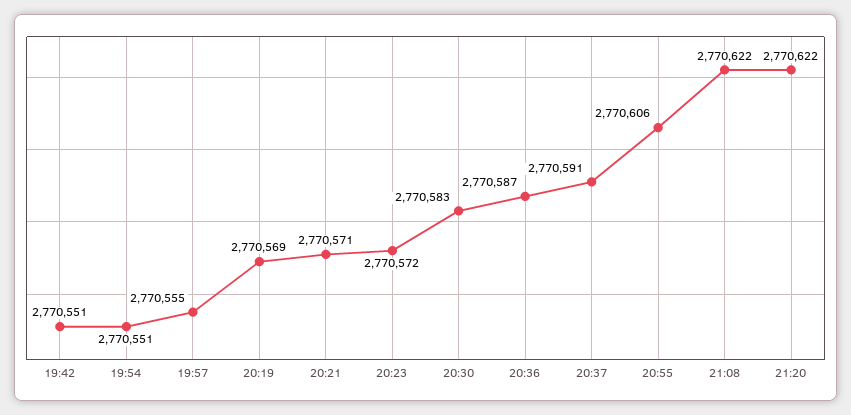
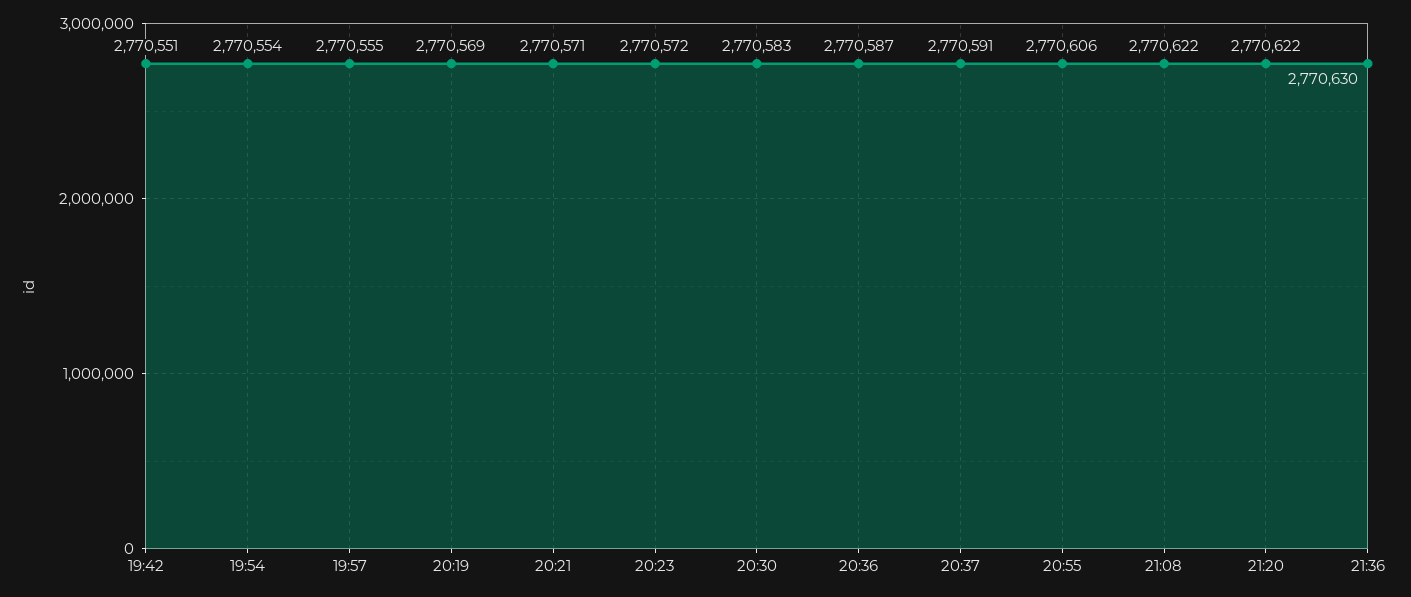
19:54: 2770551 -> 2770554
21:36: none -> 2770630

